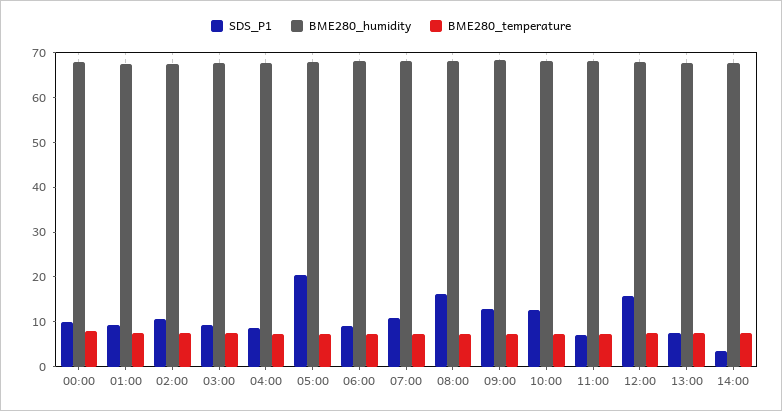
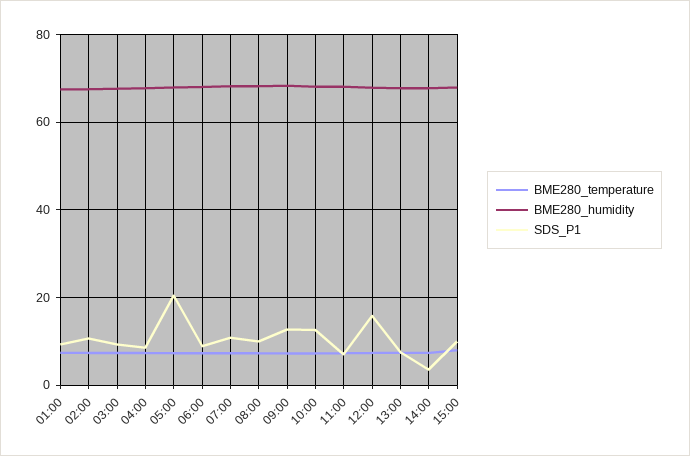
SDS_P1, 00:00: 10 -> none
BME280_humidity, 00:00: 68 -> none
BME280_temperature, 00:00: 8 -> none
SDS_P1, 08:00: 16 -> 10
BME280_temperature, 15:00: none -> 8
BME280_humidity, 15:00: none -> 68
SDS_P1, 15:00: none -> 10

